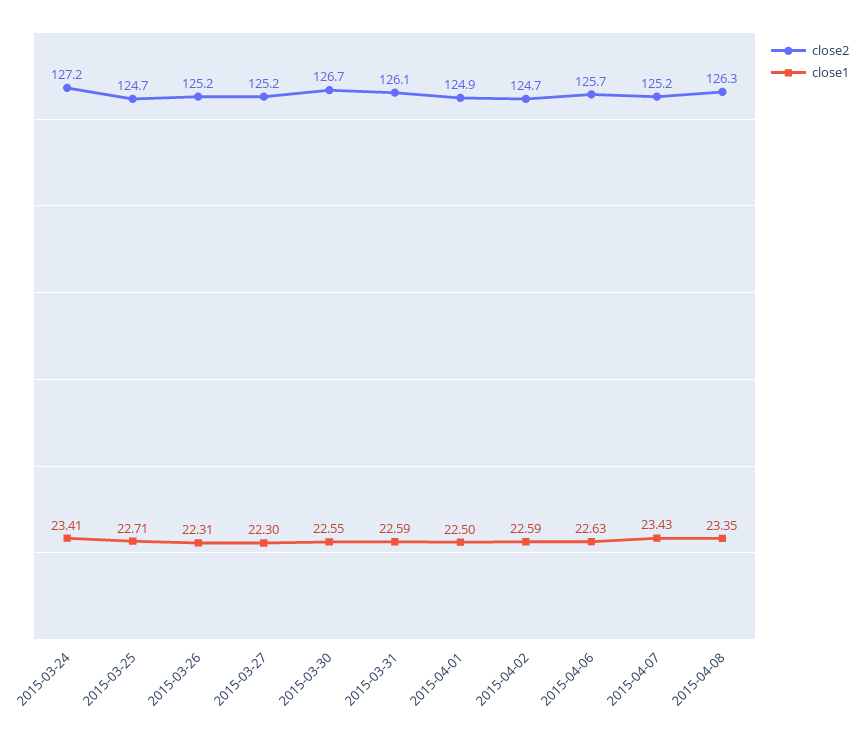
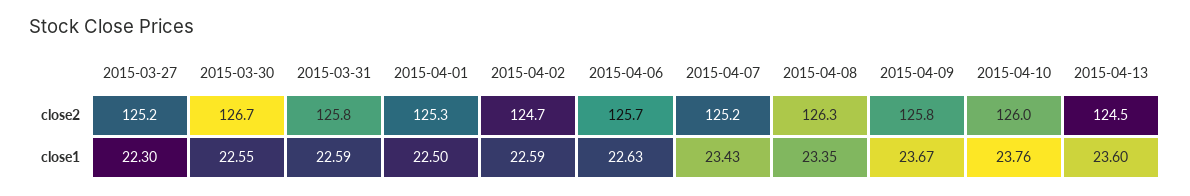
close2, 2015-03-24: 127.2 -> none
close1, 2015-03-24: 23.41 -> none
close2, 2015-03-25: 124.7 -> none
close1, 2015-03-25: 22.71 -> none
close2, 2015-03-26: 125.2 -> none
close1, 2015-03-26: 22.31 -> none
close2, 2015-03-31: 126.1 -> 125.8
close2, 2015-04-01: 124.9 -> 125.3
close2, 2015-04-09: none -> 125.8
close2, 2015-04-10: none -> 126
close2, 2015-04-13: none -> 124.5
close1, 2015-04-09: none -> 23.67
close1, 2015-04-10: none -> 23.76
close1, 2015-04-13: none -> 23.6

